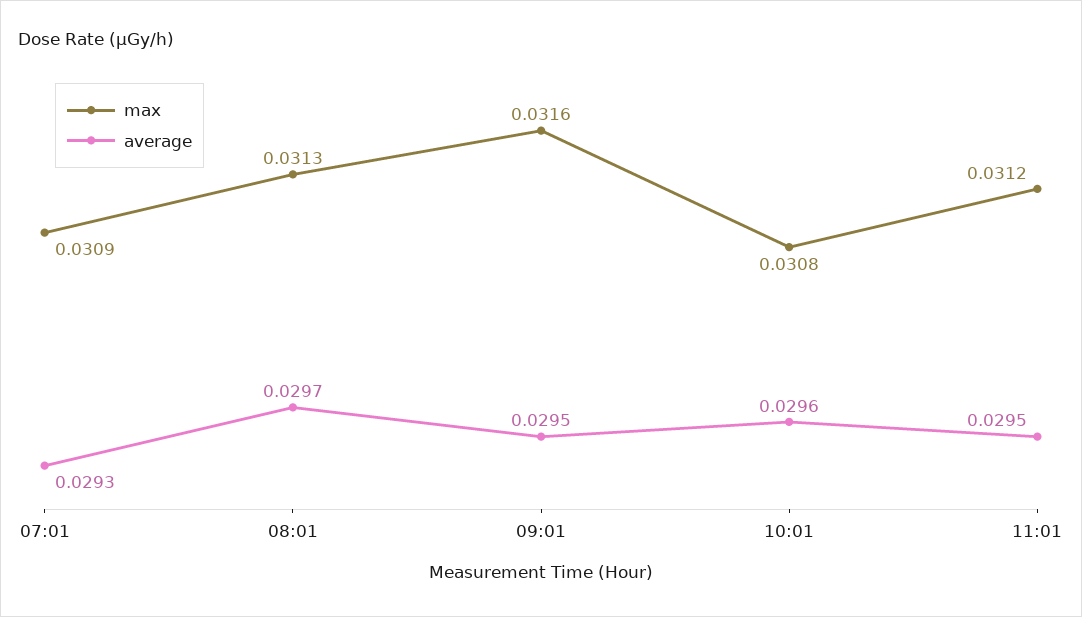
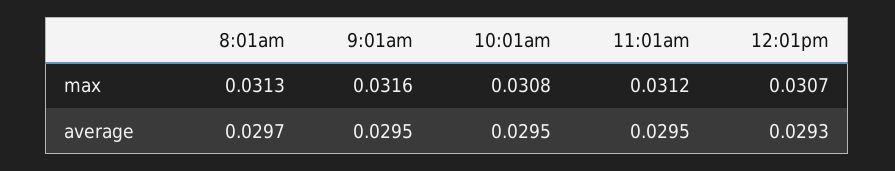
max, 07:01: 0.0309 -> none
average, 07:01: 0.0293 -> none
average, 10:01: 0.0296 -> 0.0295
max, 12:01pm: none -> 0.0307
average, 12:01pm: none -> 0.0293

